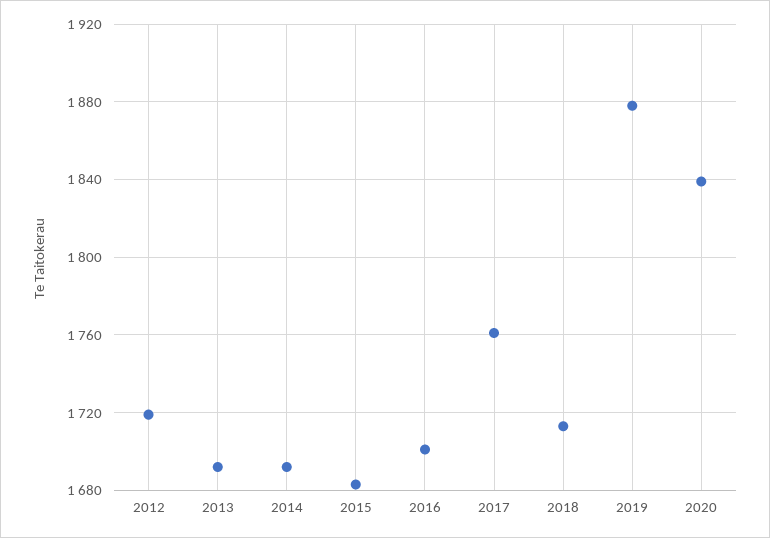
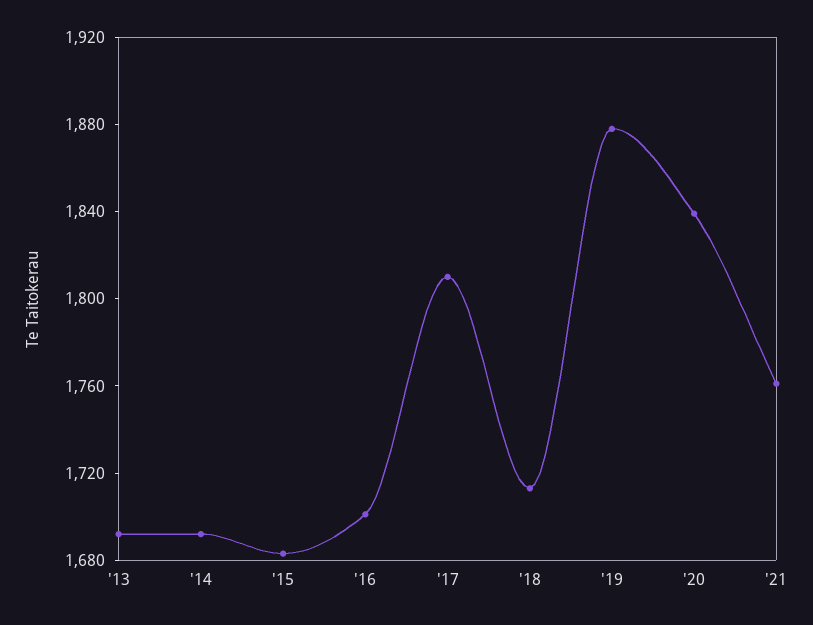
2012: 1720 -> none
2017: 1760 -> 1810
'21: none -> 1760

